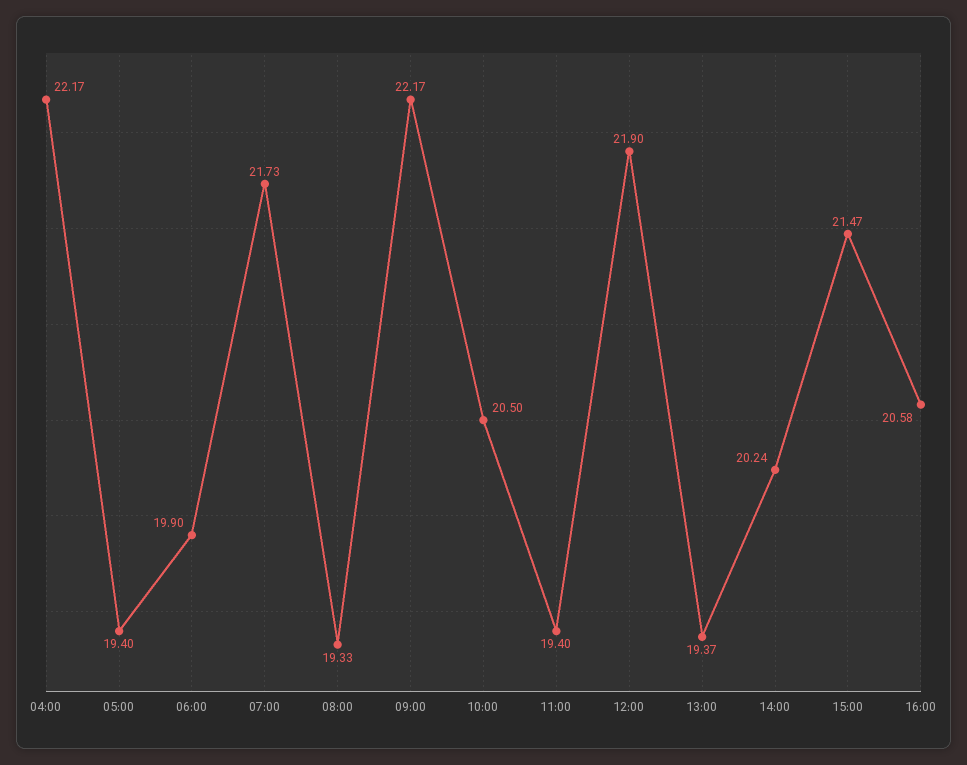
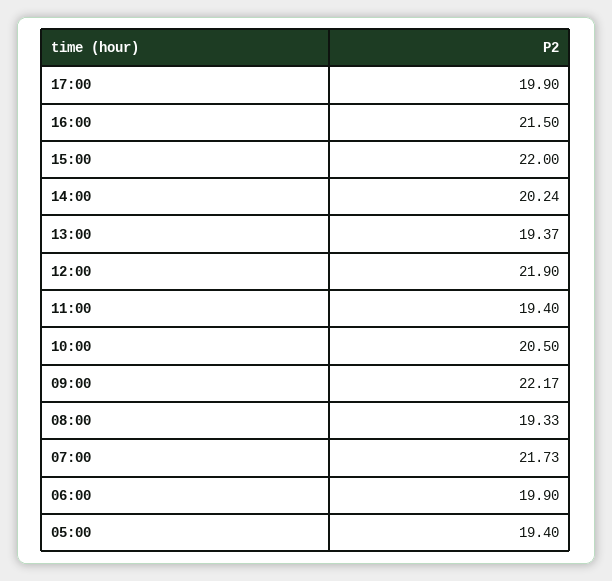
04:00: 22.17 -> none
15:00: 21.47 -> 22
16:00: 20.58 -> 21.5
17:00: none -> 19.9

